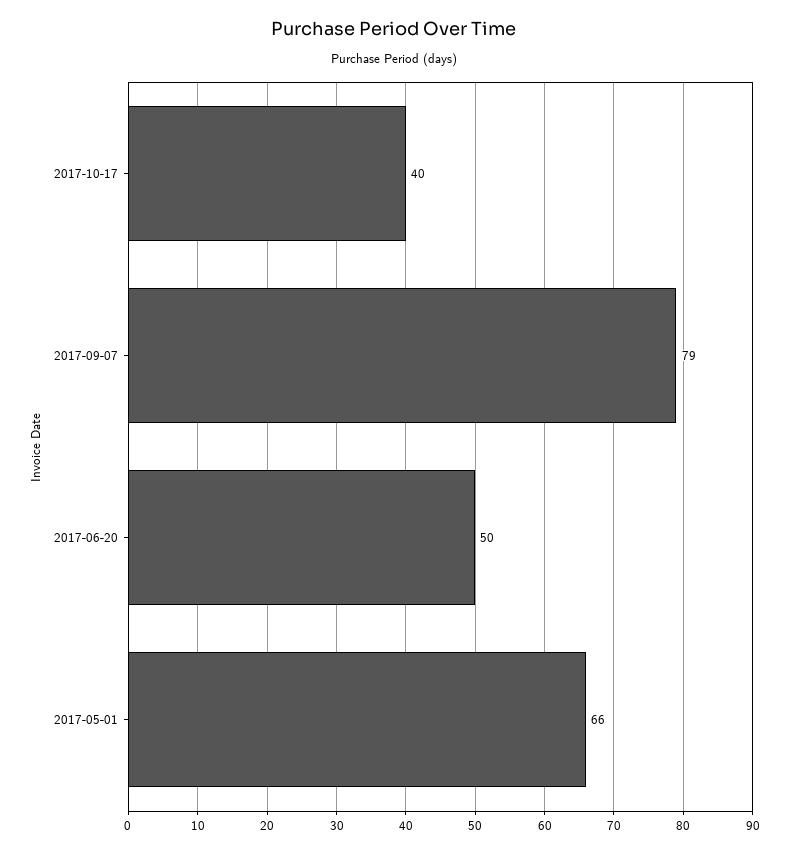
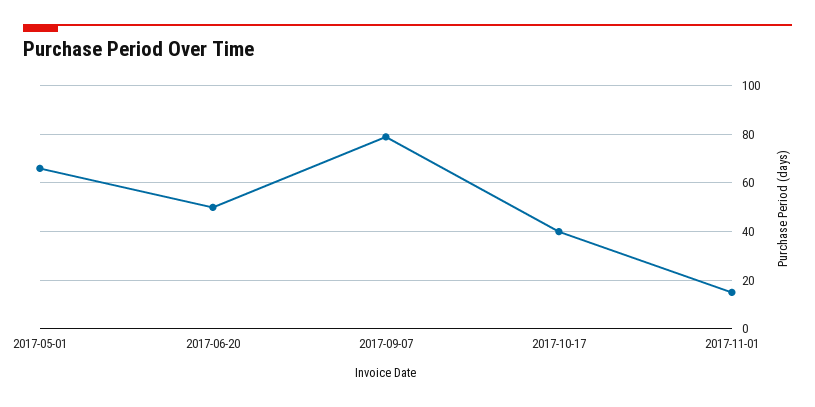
2017-11-01: none -> 15

